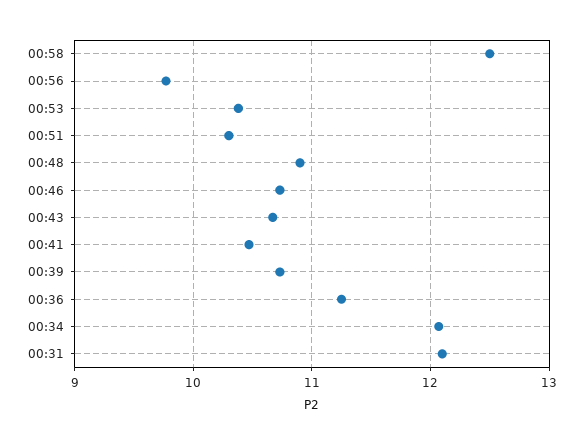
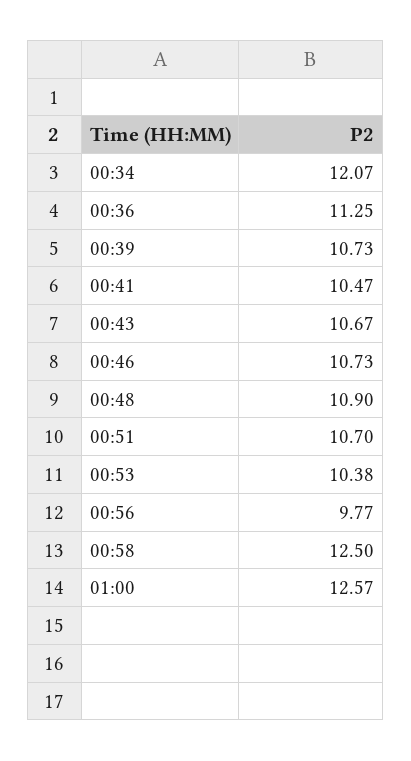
00:51: 10.3 -> 10.7
00:31: 12.1 -> none
01:00: none -> 12.57

